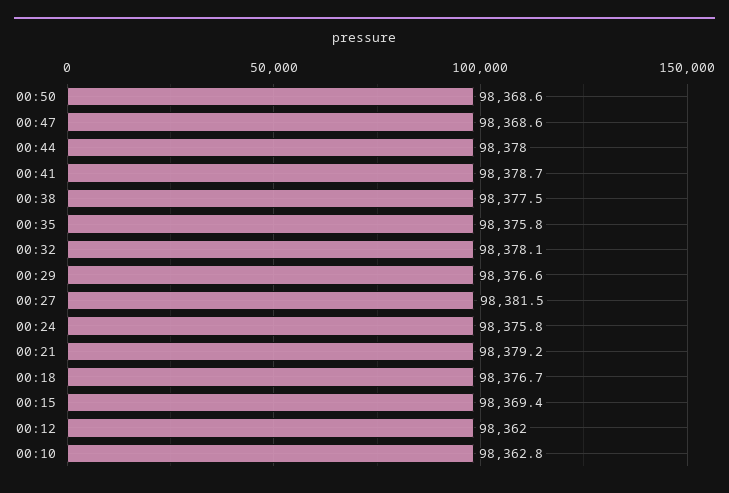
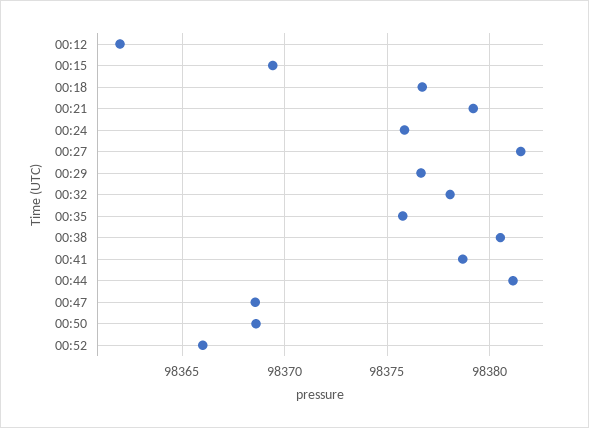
00:44: 98378 -> 98381
00:38: 98377.5 -> 98380.5
00:10: 98362.8 -> none
00:52: none -> 98366

